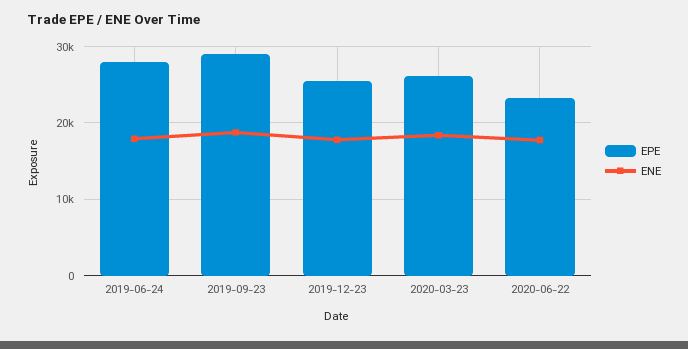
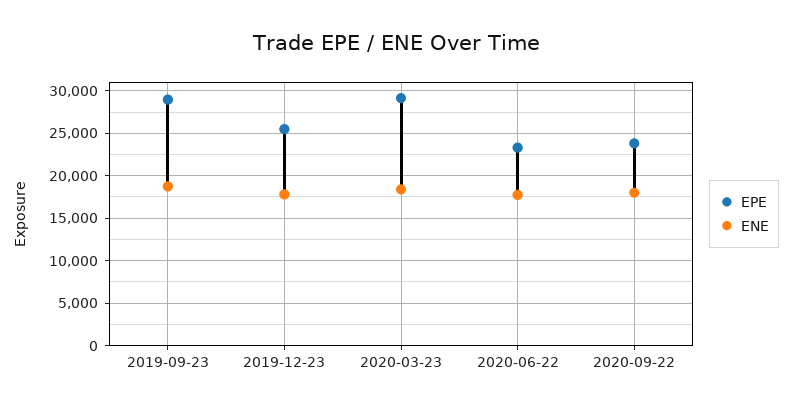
EPE, 2019-06-24: 28000 -> none
ENE, 2019-06-24: 18000 -> none
EPE, 2020-03-23: 26000 -> 29000
EPE, 2020-09-22: none -> 24000
ENE, 2020-09-22: none -> 18000

